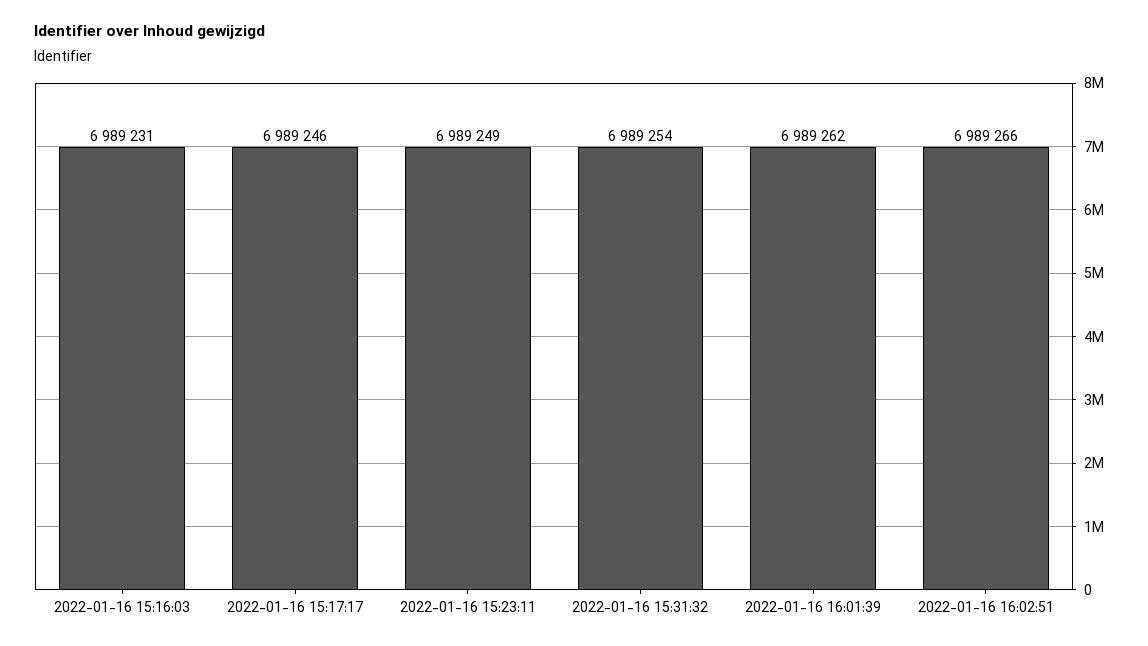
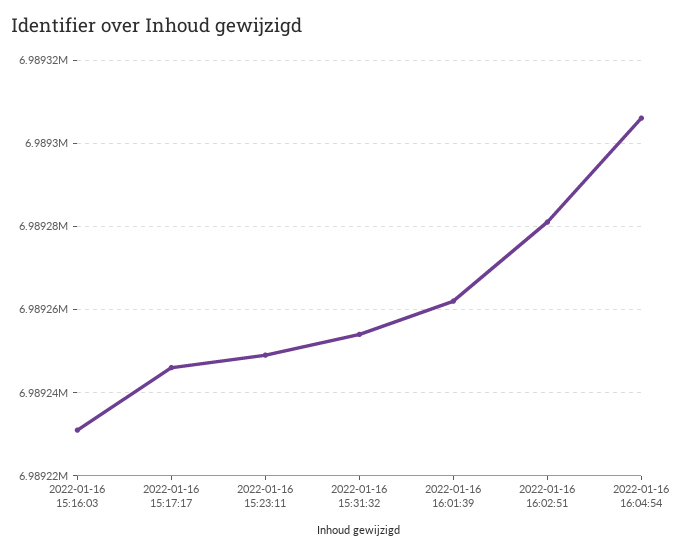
2022-01-16 16:02:51: 6989266 -> 6989280
2022-01-16 16:04:54: none -> 6989305

